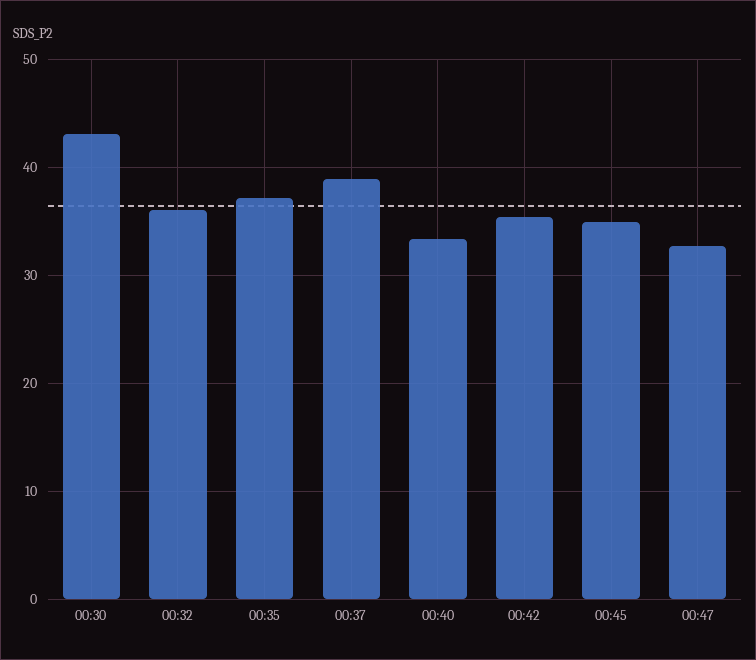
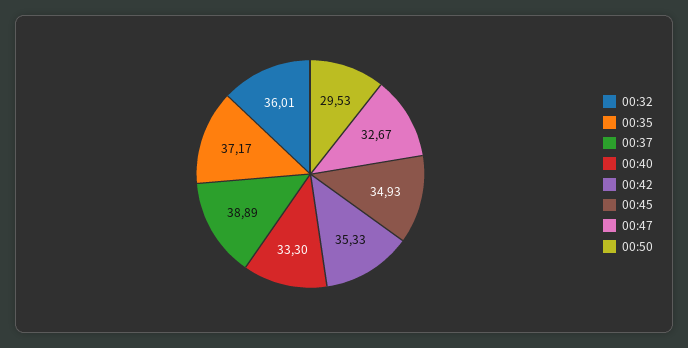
00:30: 43 -> none
00:50: none -> 29.53

